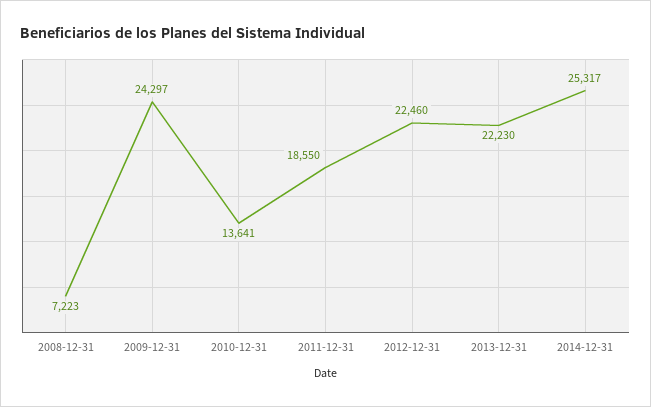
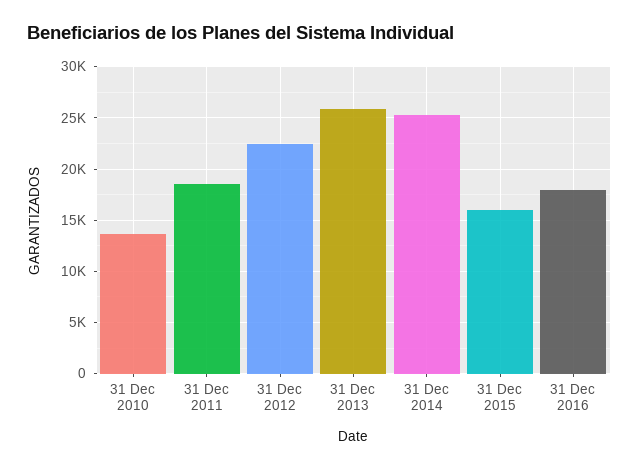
2008-12-31: 7223 -> none
2009-12-31: 24297 -> none
2013-12-31: 22230 -> 26000
31 Dec 2015: none -> 16000
31 Dec 2016: none -> 18000

